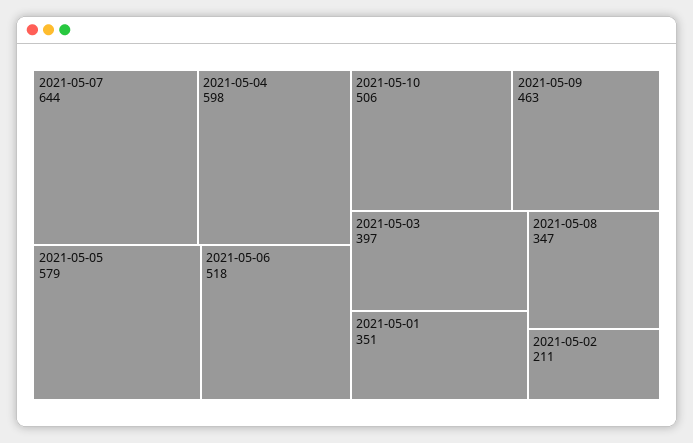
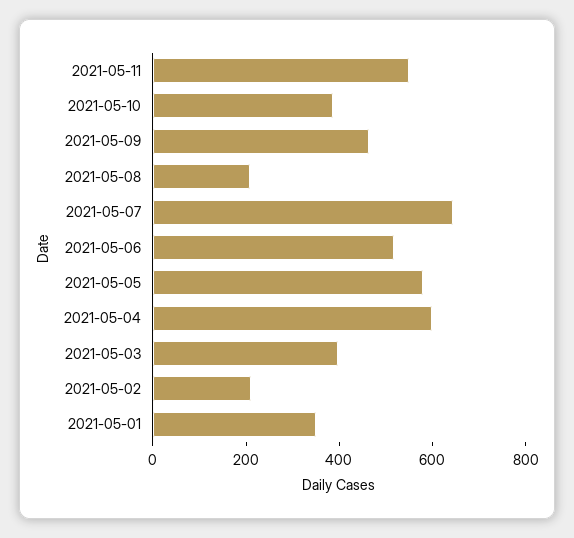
2021-05-10: 506 -> 400
2021-05-08: 347 -> 200
2021-05-11: none -> 550

